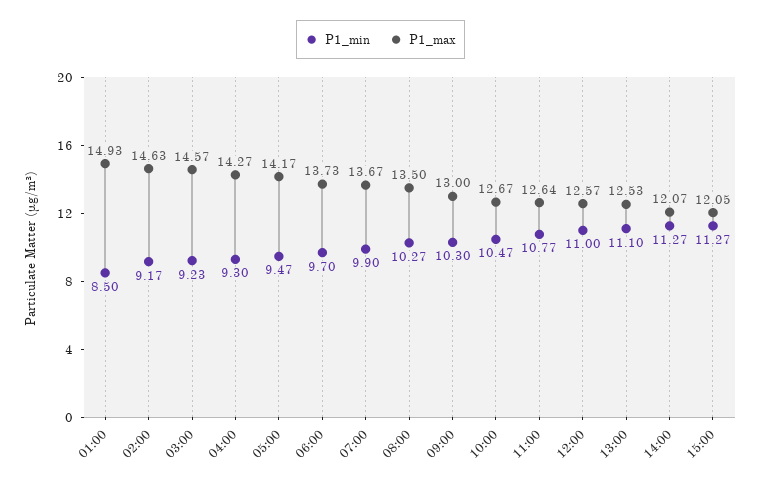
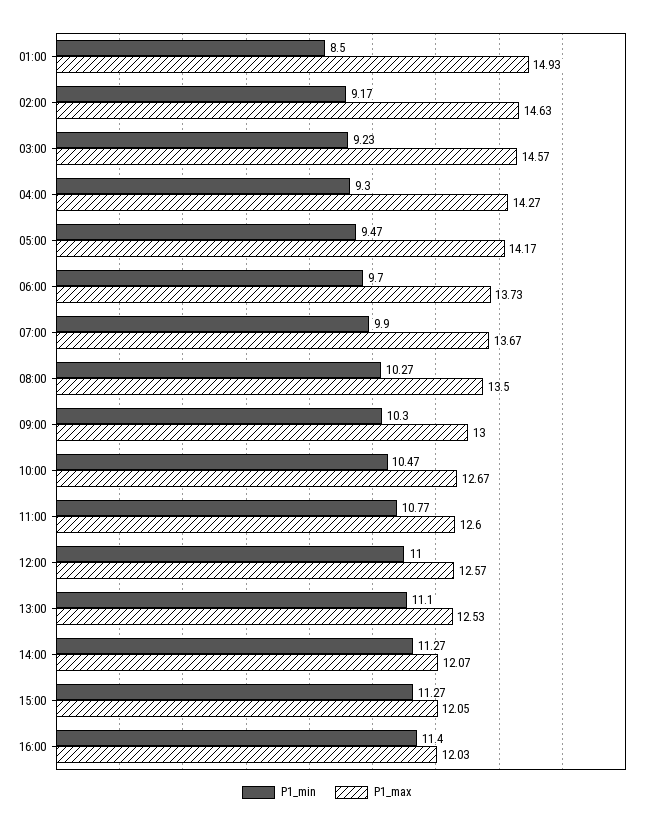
P1_max, 11:00: 12.64 -> 12.6
P1_min, 16:00: none -> 11.4
P1_max, 16:00: none -> 12.03

